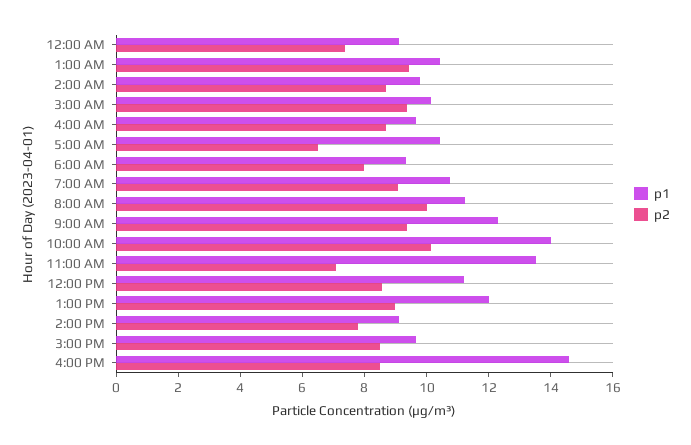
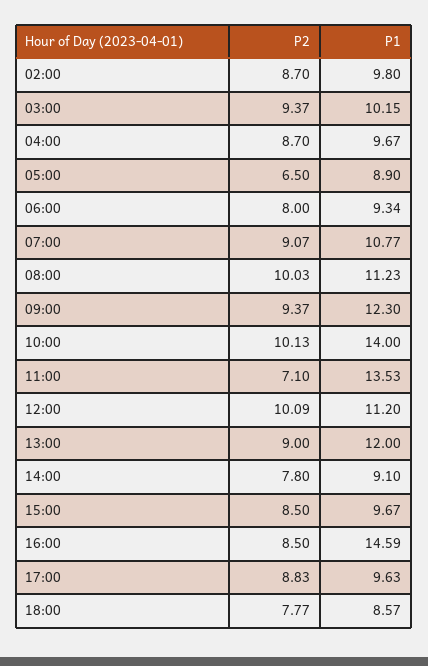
p1, 12:00 AM: 9 -> none
p2, 12:00 AM: 7.5 -> none
p1, 1:00 AM: 10.5 -> none
p2, 1:00 AM: 9.5 -> none
p1, 5:00 AM: 10.5 -> 8.9
p2, 12:00 PM: 8.5 -> 10.09
p2, 17:00: none -> 8.83
p1, 17:00: none -> 9.63
p2, 18:00: none -> 7.77
p1, 18:00: none -> 8.57

